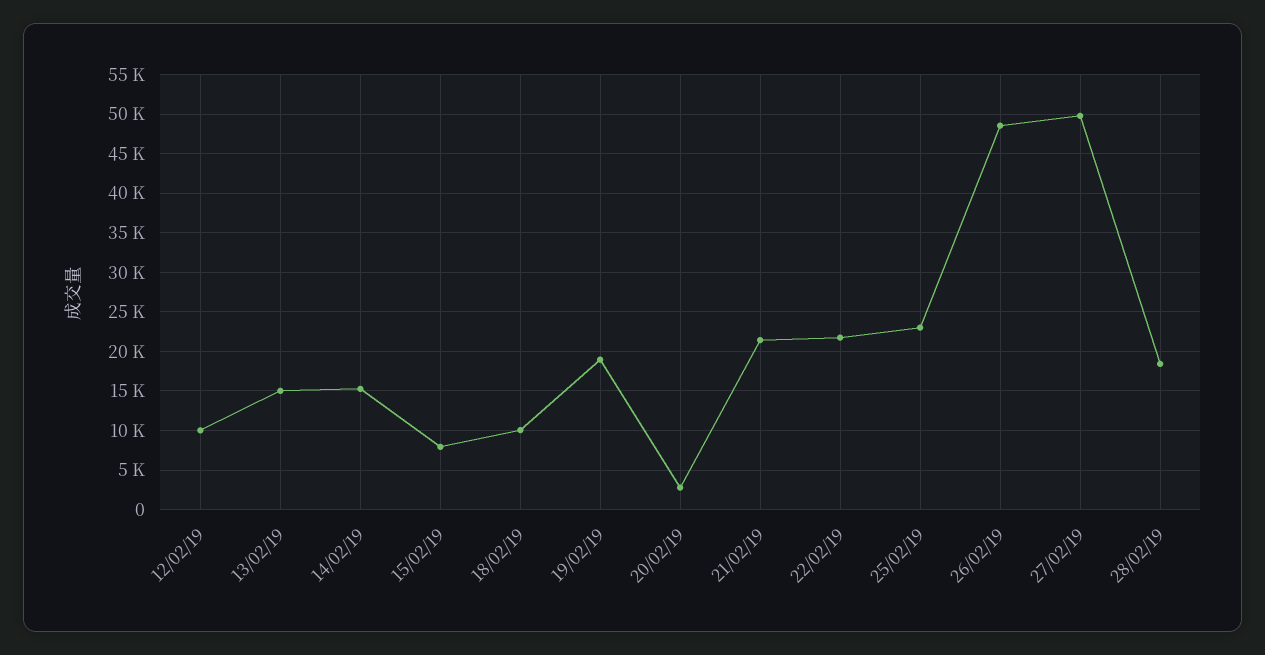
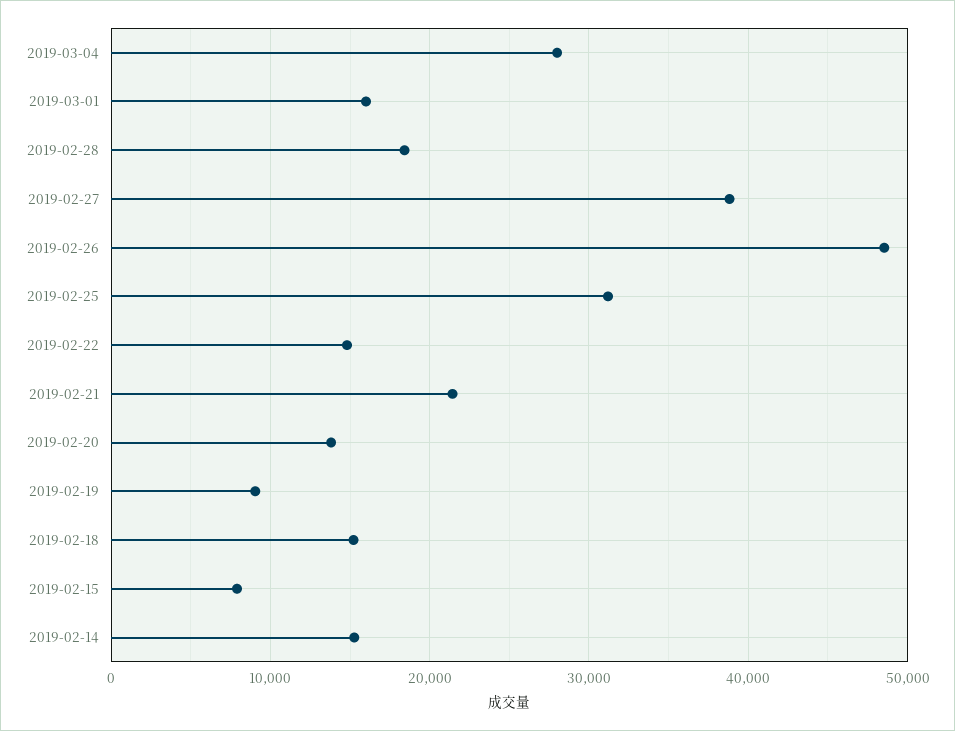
12/02/19: 10000 -> none
13/02/19: 15000 -> none
18/02/19: 10000 -> 15000
19/02/19: 19000 -> 9000
20/02/19: 3000 -> 14000
22/02/19: 22000 -> 15000
25/02/19: 23000 -> 31000
27/02/19: 50000 -> 39000
2019-03-04: none -> 28000
2019-03-01: none -> 16000

